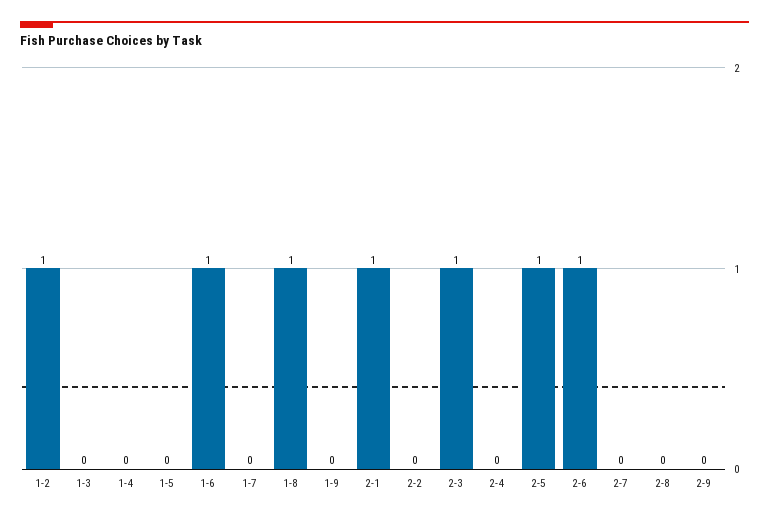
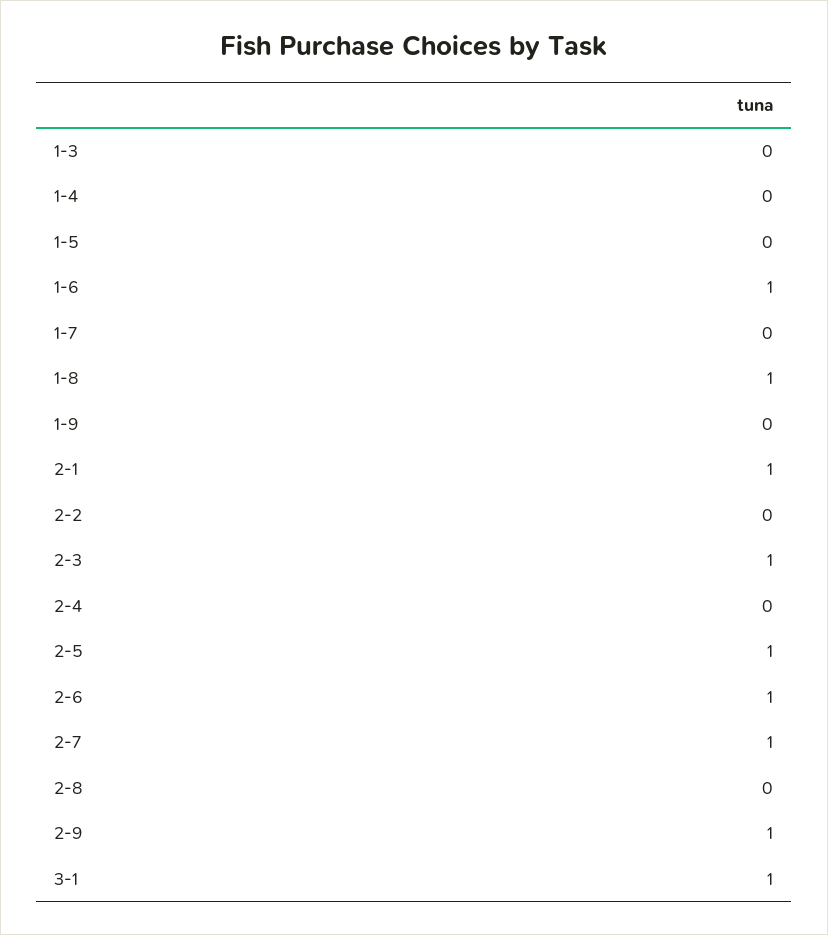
1-2: 1 -> none
2-7: 0 -> 1
2-9: 0 -> 1
3-1: none -> 1

